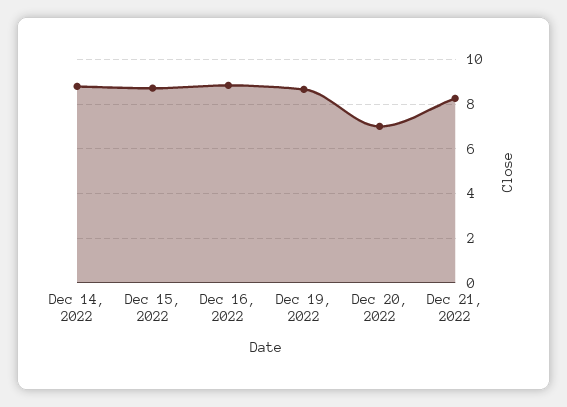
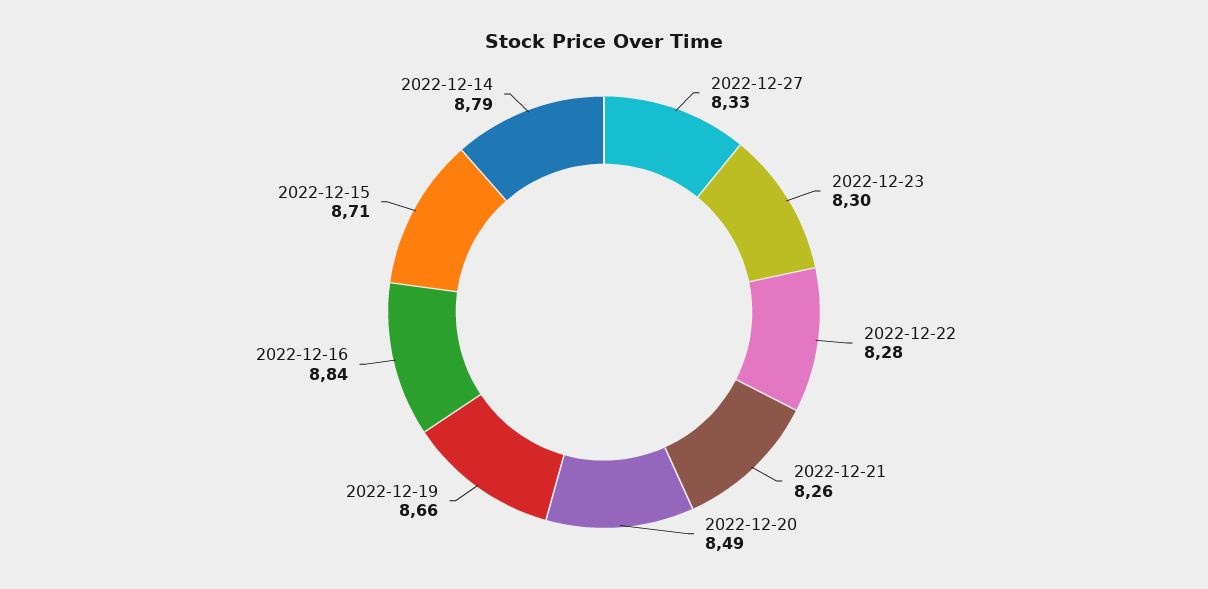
Dec 20, 2022: 7 -> 8.49
2022-12-27: none -> 8.33
2022-12-23: none -> 8.3
2022-12-22: none -> 8.28

